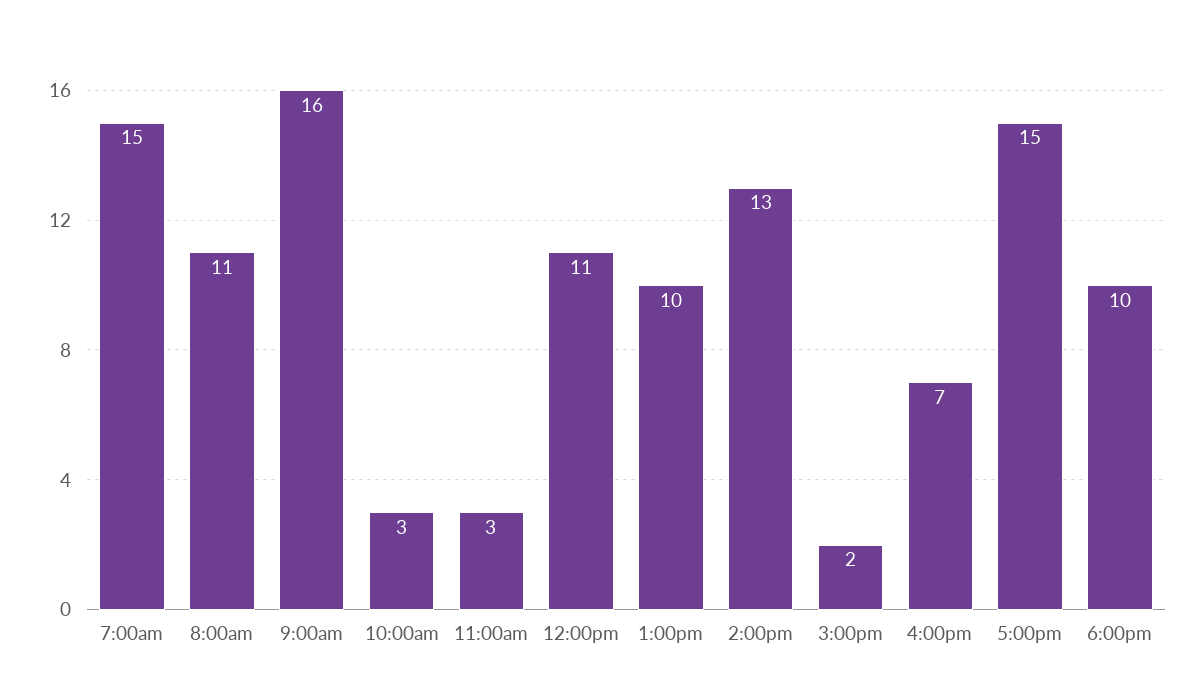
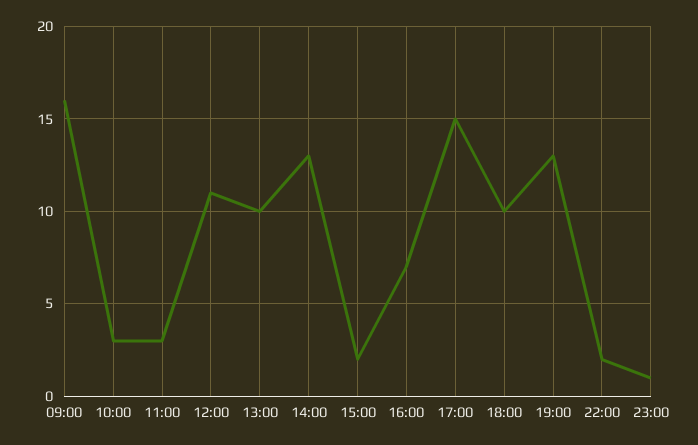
7:00am: 15 -> none
8:00am: 11 -> none
19:00: none -> 13
22:00: none -> 2
23:00: none -> 1

